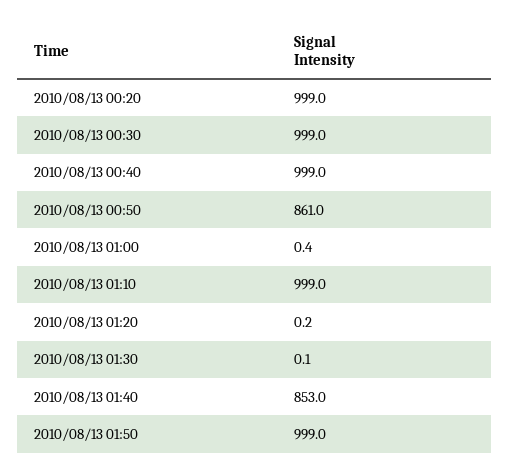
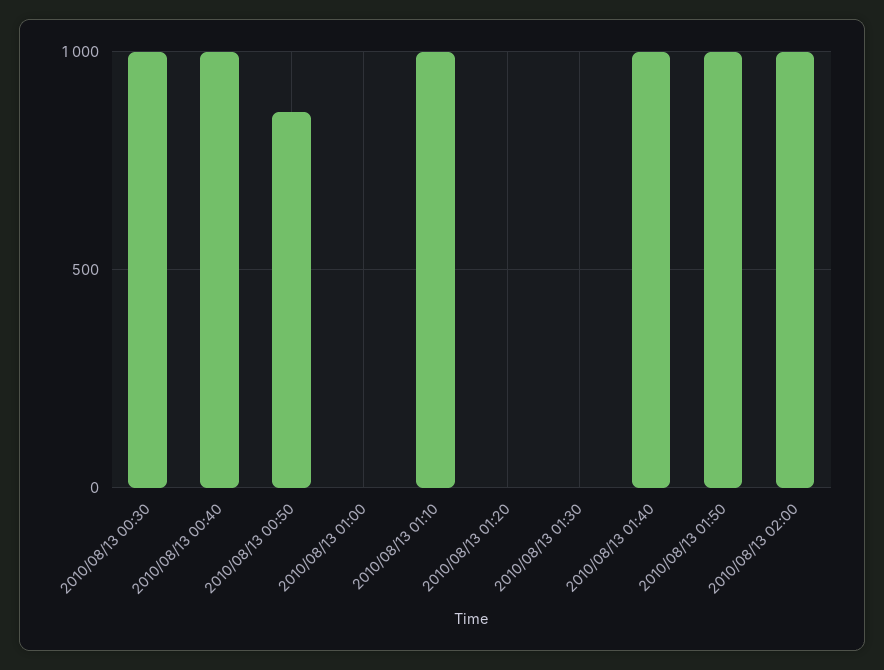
2010/08/13 00:20: 999 -> none
2010/08/13 01:40: 853 -> 1000
2010/08/13 02:00: none -> 1000

